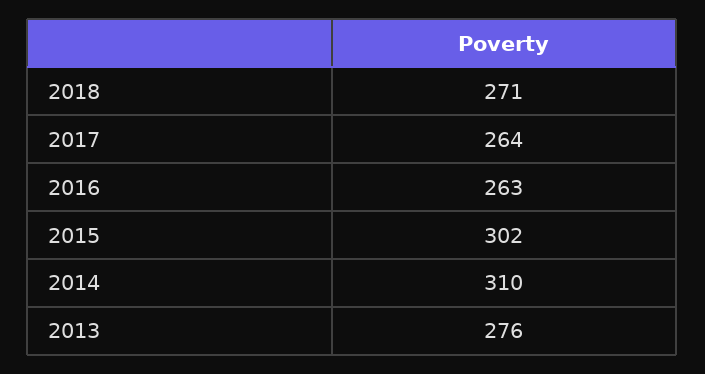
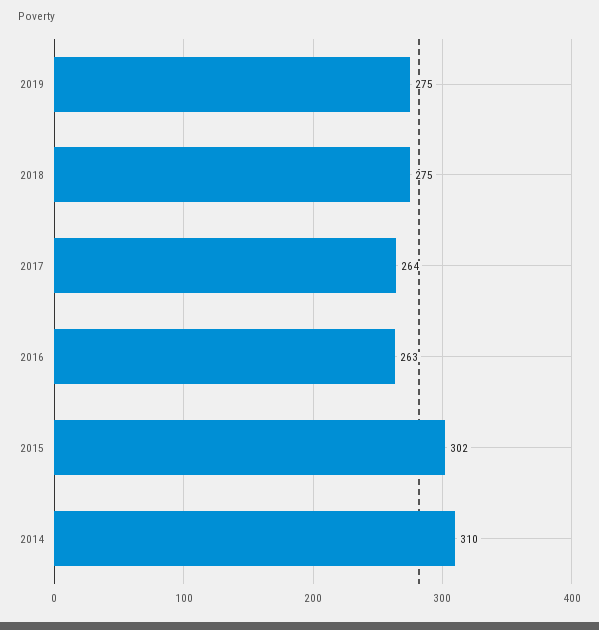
2018: 271 -> 275
2013: 276 -> none
2019: none -> 275

